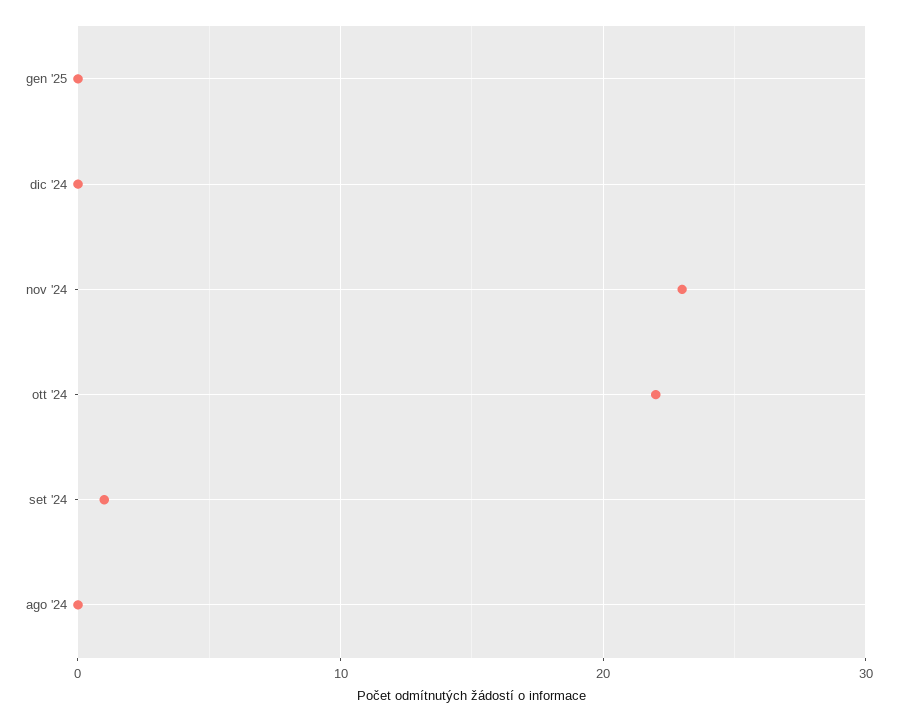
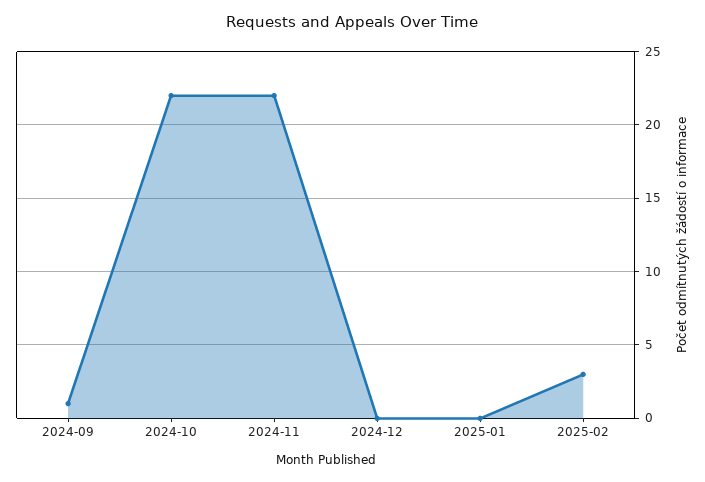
nov '24: 23 -> 22
ago '24: 0 -> none
2025-02: none -> 3

